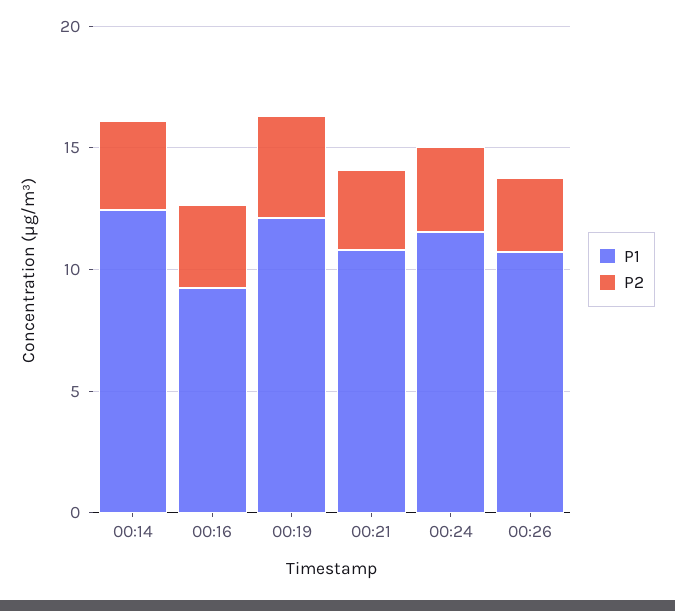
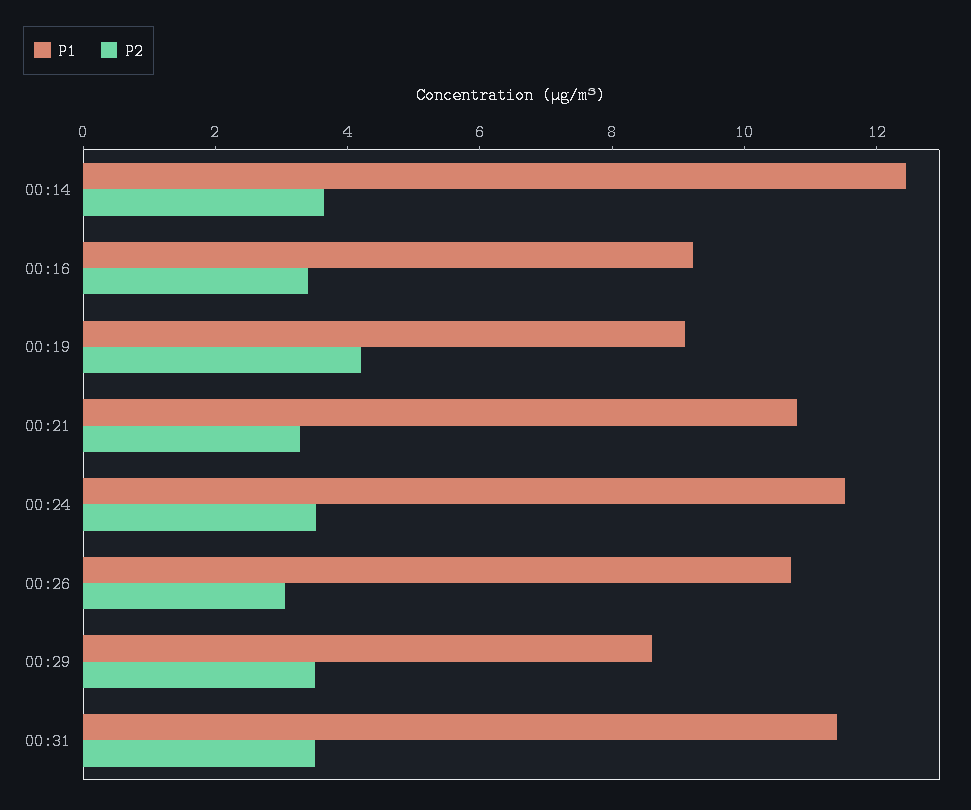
P1, 00:19: 12 -> 9
P1, 00:29: none -> 8.5
P2, 00:29: none -> 3.5
P1, 00:31: none -> 11.5
P2, 00:31: none -> 3.5

